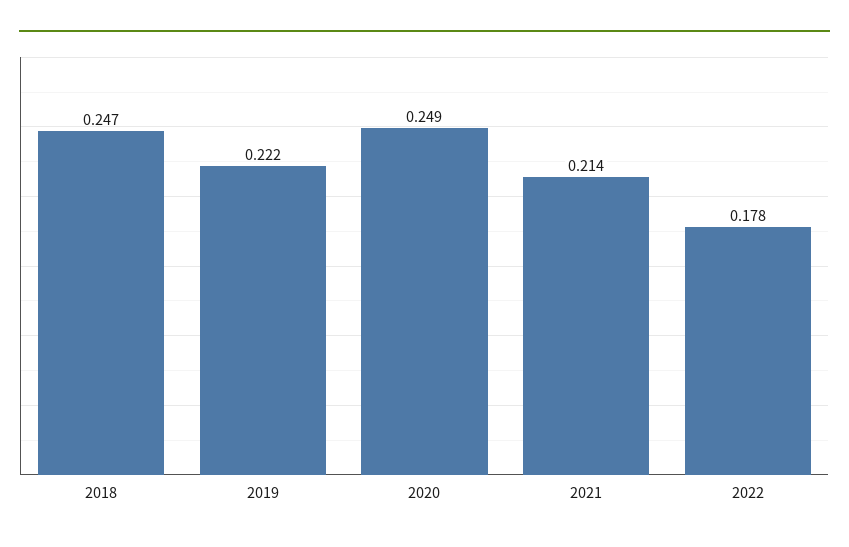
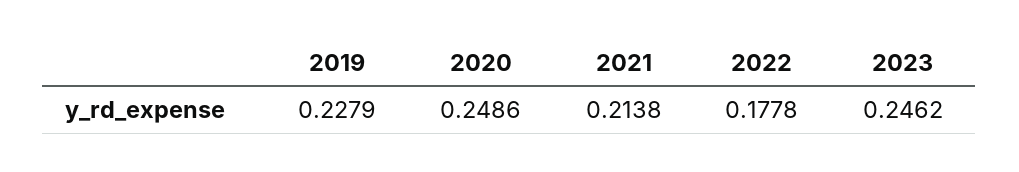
2018: 0.247 -> none
2019: 0.222 -> 0.2279
2023: none -> 0.2462

